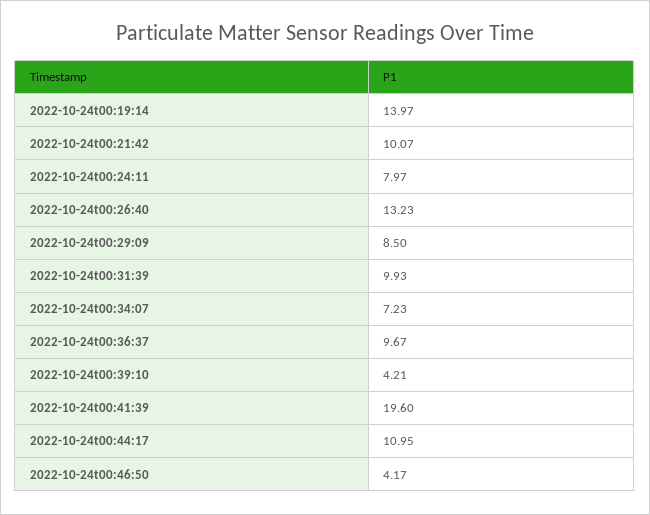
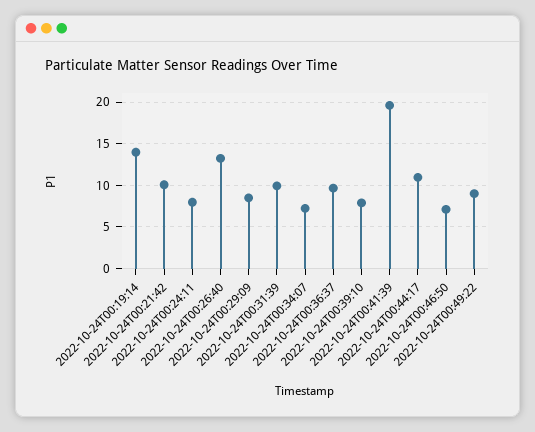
2022-10-24t00:39:10: 4.21 -> 8
2022-10-24t00:46:50: 4.17 -> 7
2022-10-24T00:49:22: none -> 9

